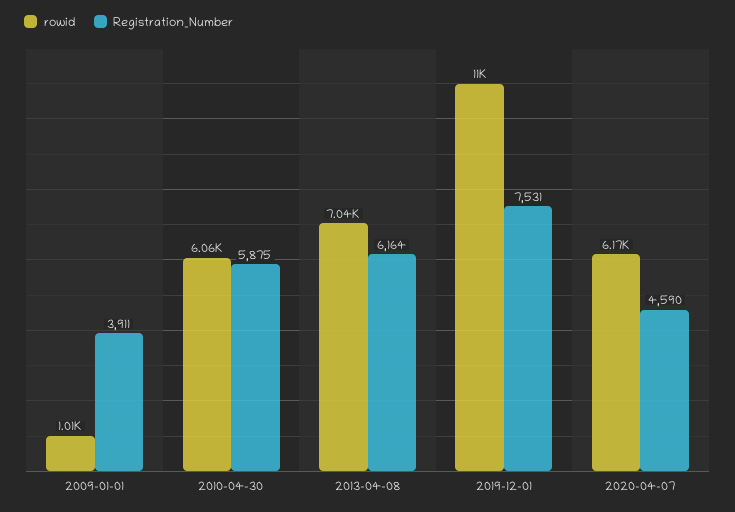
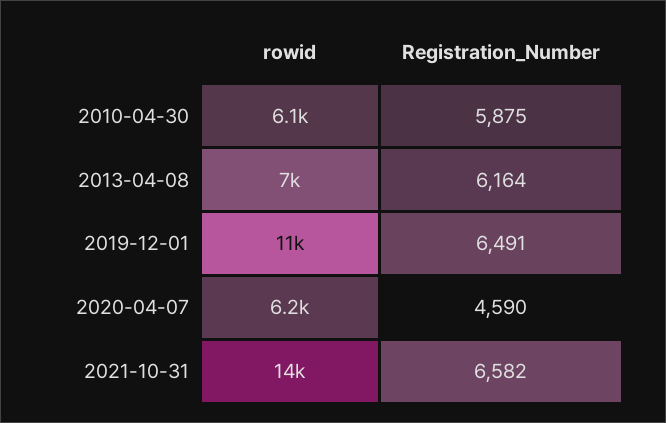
rowid, 2009-01-01: 1010 -> none
Registration_Number, 2009-01-01: 3911 -> none
Registration_Number, 2019-12-01: 7531 -> 6491
rowid, 2021-10-31: none -> 14000
Registration_Number, 2021-10-31: none -> 6582

